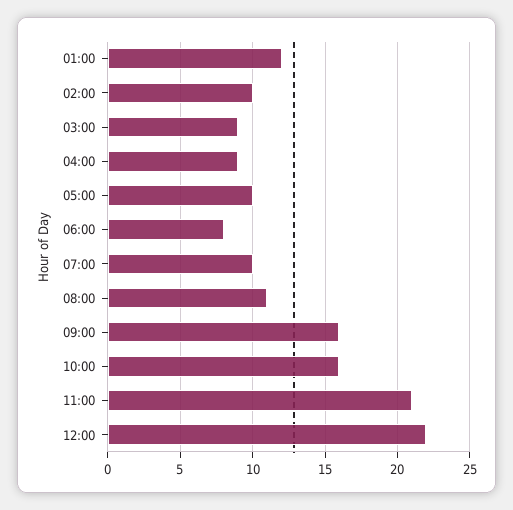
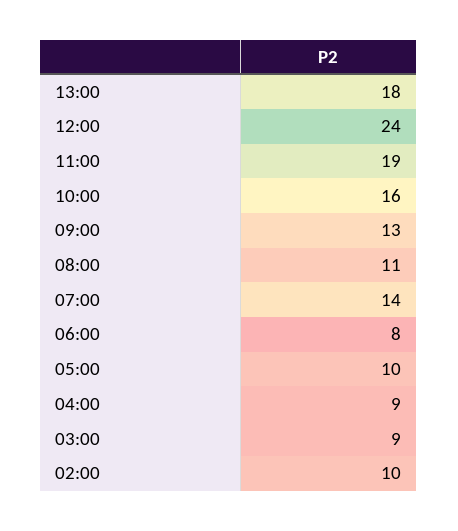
01:00: 12 -> none
07:00: 10 -> 14
09:00: 16 -> 13
11:00: 21 -> 19
12:00: 22 -> 24
13:00: none -> 18

